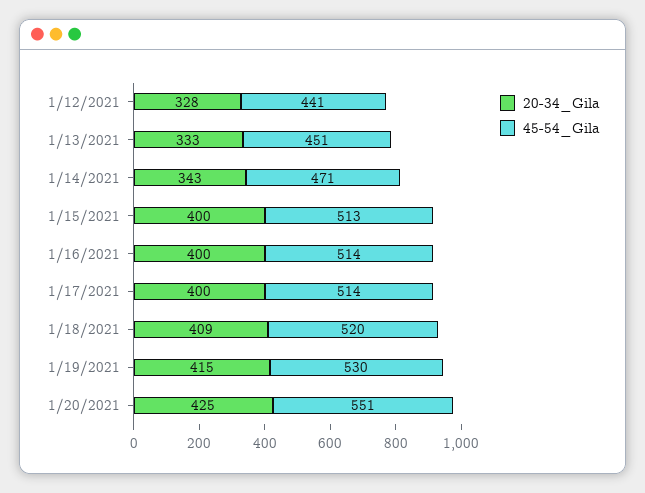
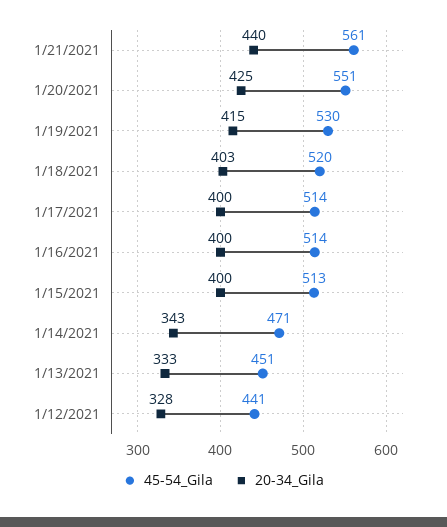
20-34_Gila, 1/18/2021: 409 -> 403
45-54_Gila, 1/21/2021: none -> 561
20-34_Gila, 1/21/2021: none -> 440

